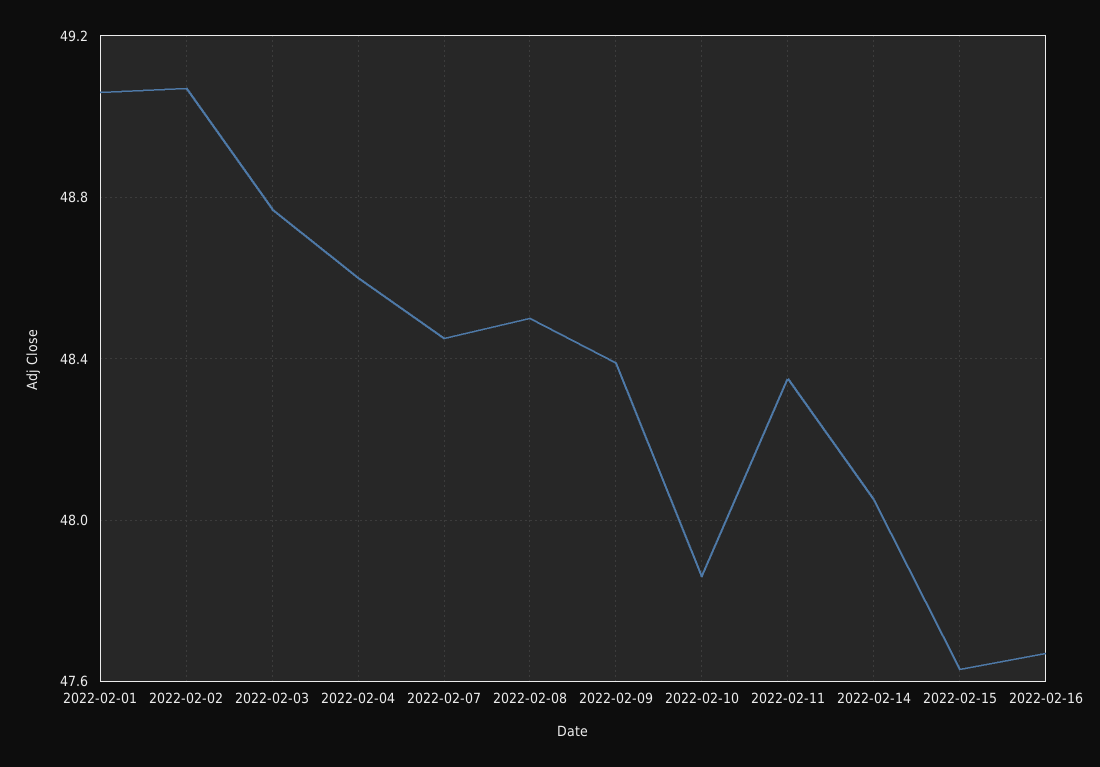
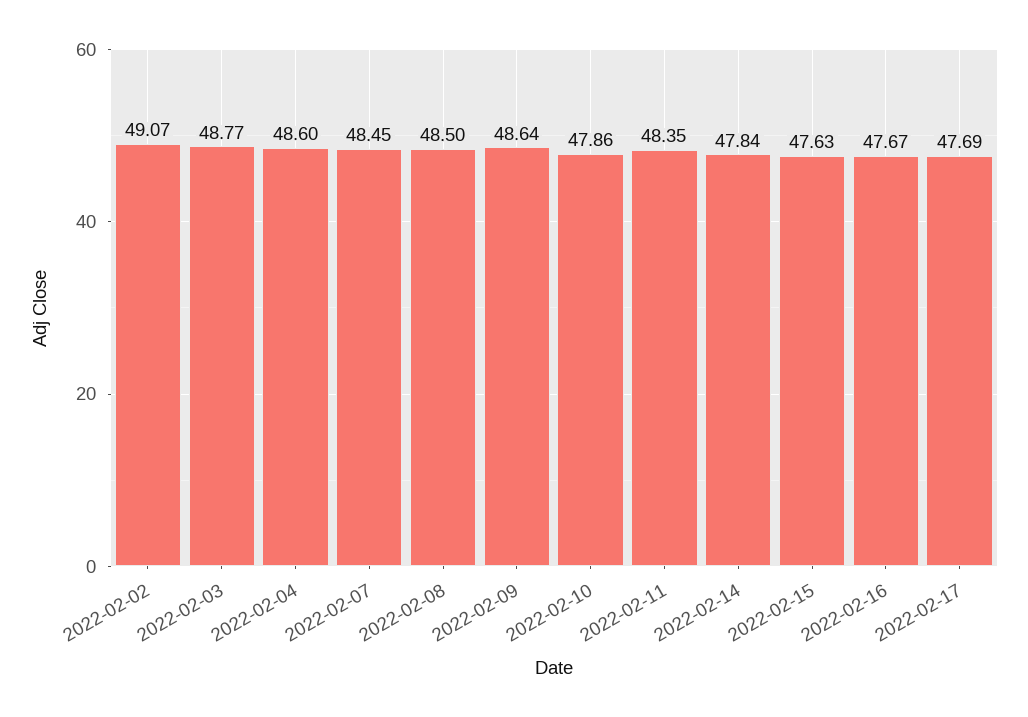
2022-02-01: 49.05 -> none
2022-02-09: 48.4 -> 48.64
2022-02-14: 48.05 -> 47.84
2022-02-17: none -> 47.69

